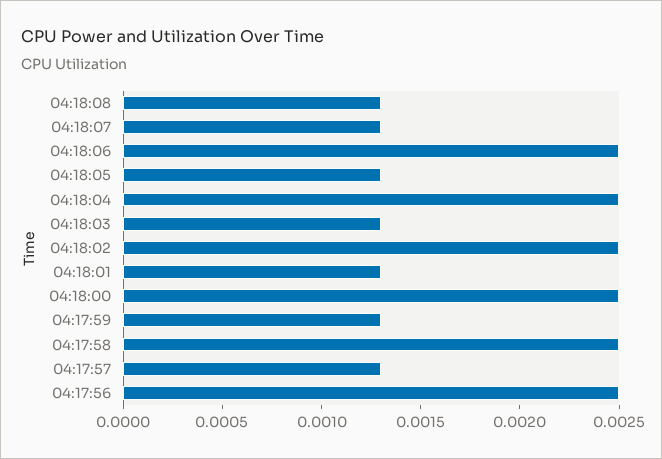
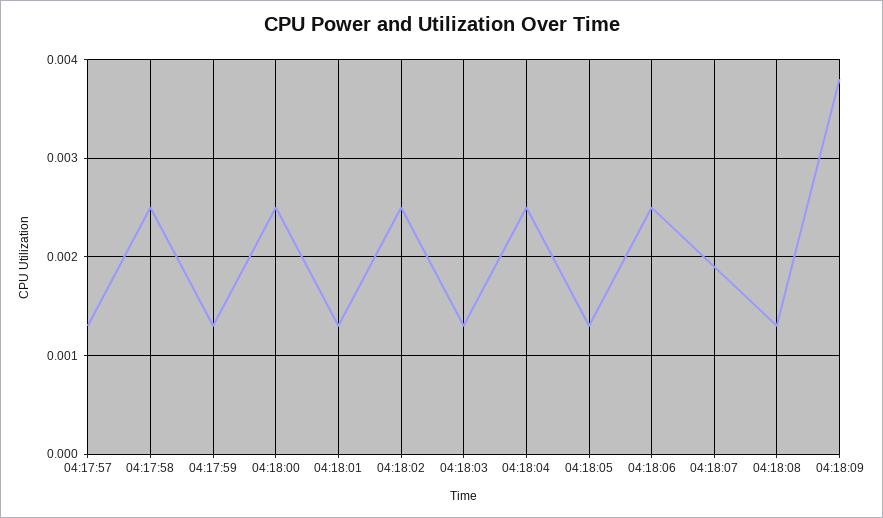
04:18:07: 0.0013 -> 0.0019
04:17:56: 0.0025 -> none
04:18:09: none -> 0.0038

